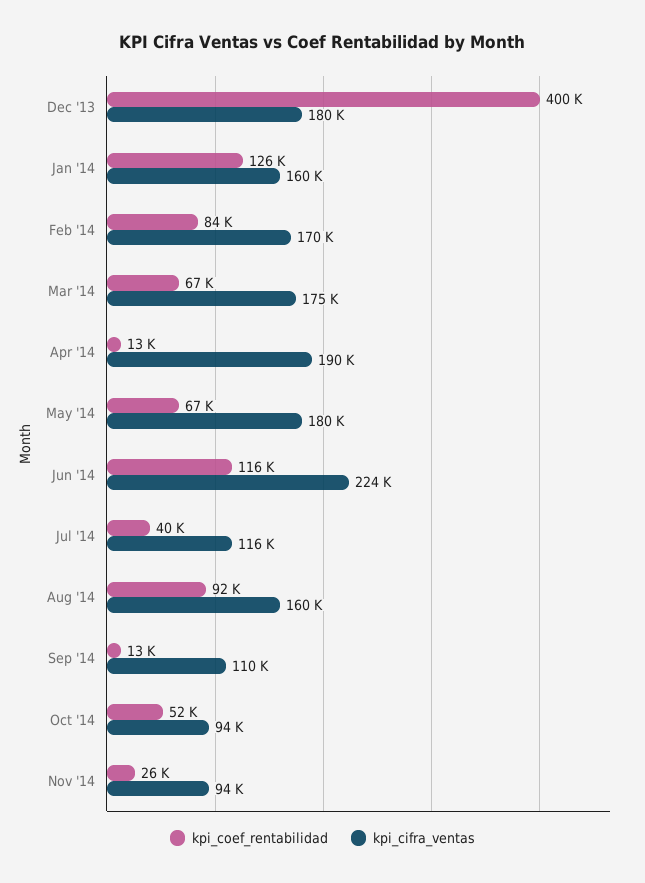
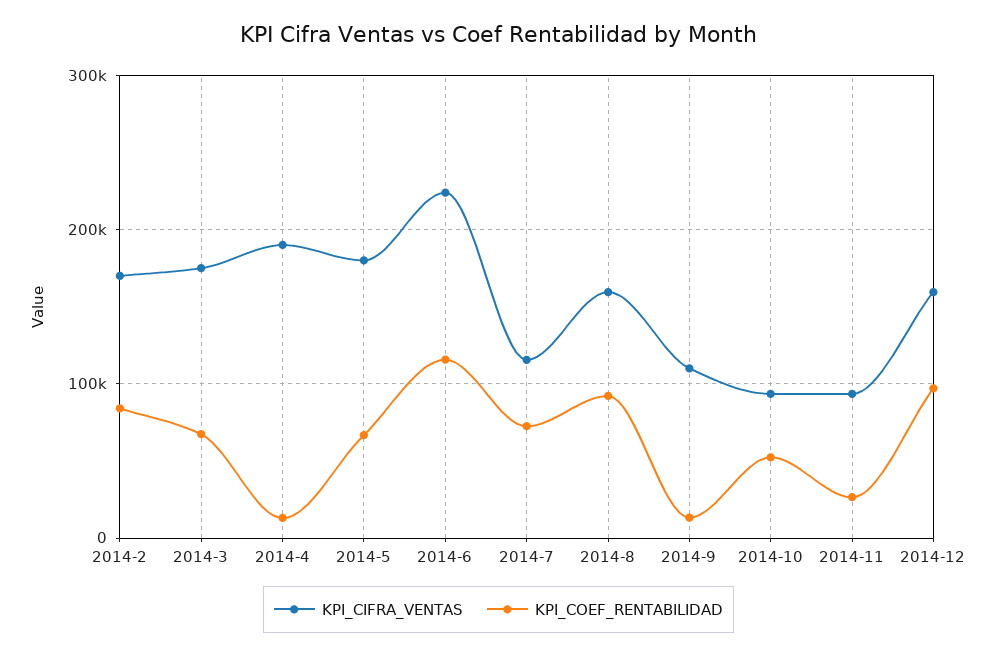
kpi_coef_rentabilidad, Dec '13: 400000 -> none
kpi_cifra_ventas, Dec '13: 180000 -> none
kpi_coef_rentabilidad, Jan '14: 126000 -> none
kpi_cifra_ventas, Jan '14: 160000 -> none
kpi_coef_rentabilidad, Jul '14: 40000 -> 70000
kpi_cifra_ventas, 2014-12: none -> 160000
kpi_coef_rentabilidad, 2014-12: none -> 100000

